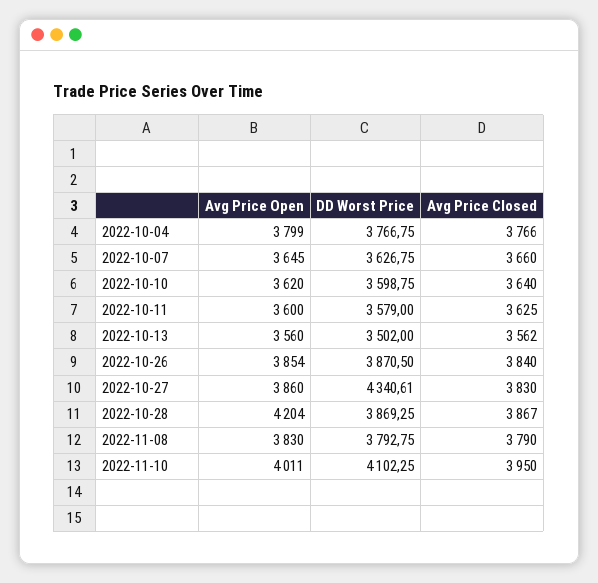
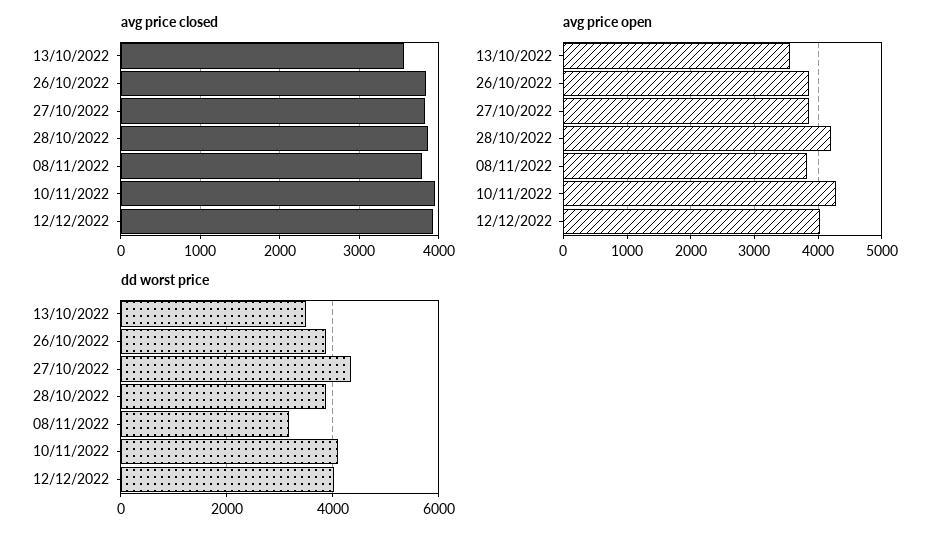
Avg Price Open, 2022-10-04: 3799 -> none
DD Worst Price, 2022-10-04: 3766.75 -> none
Avg Price Closed, 2022-10-04: 3766 -> none
Avg Price Open, 2022-10-07: 3645 -> none
DD Worst Price, 2022-10-07: 3626.75 -> none
Avg Price Closed, 2022-10-07: 3660 -> none
Avg Price Open, 2022-10-10: 3620 -> none
DD Worst Price, 2022-10-10: 3598.75 -> none
Avg Price Closed, 2022-10-10: 3640 -> none
Avg Price Open, 2022-10-11: 3600 -> none
DD Worst Price, 2022-10-11: 3579 -> none
Avg Price Closed, 2022-10-11: 3625 -> none
DD Worst Price, 2022-11-08: 3792.75 -> 3200
Avg Price Open, 2022-11-10: 4011 -> 4300
Avg Price Closed, 12/12/2022: none -> 3900
Avg Price Open, 12/12/2022: none -> 4000
DD Worst Price, 12/12/2022: none -> 4000

